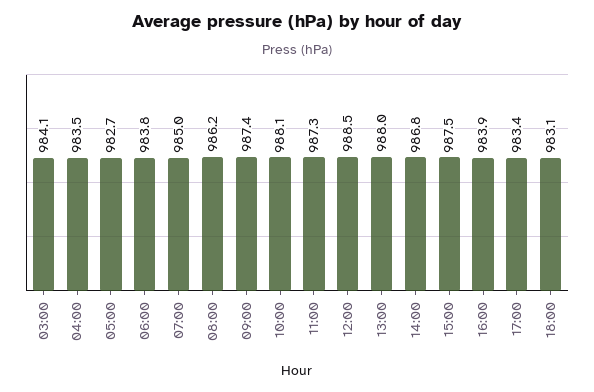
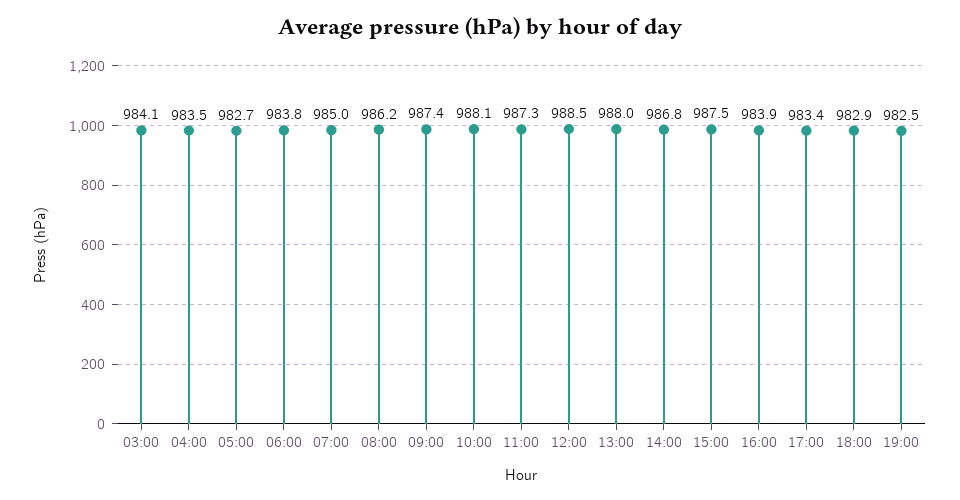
18:00: 983.1 -> 982.9
19:00: none -> 982.5

